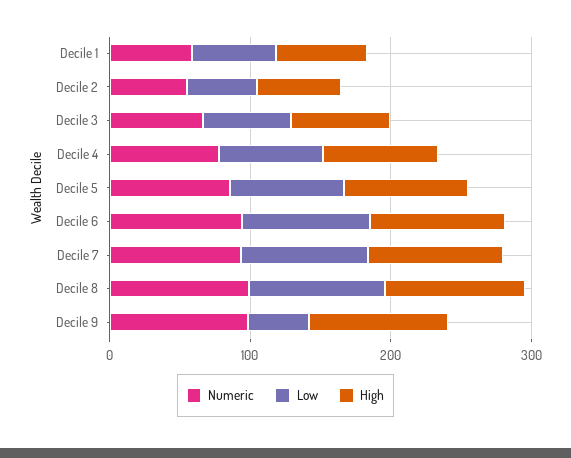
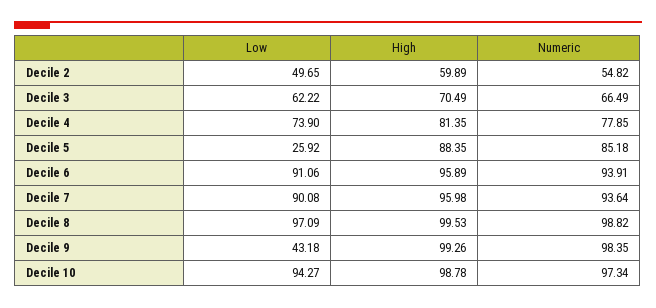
Numeric, Decile 1: 60 -> none
Low, Decile 1: 60 -> none
High, Decile 1: 60 -> none
Low, Decile 5: 80 -> 25.92
Low, Decile 10: none -> 94.27
High, Decile 10: none -> 98.78
Numeric, Decile 10: none -> 97.34

